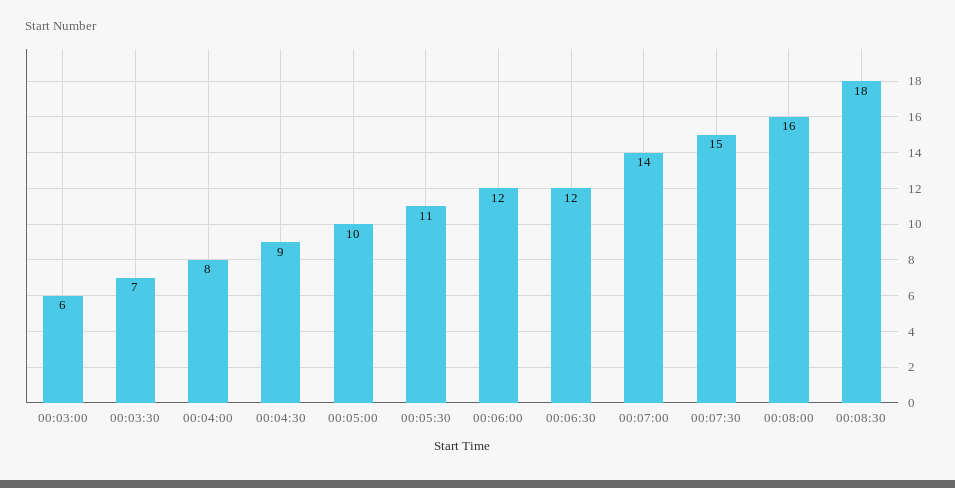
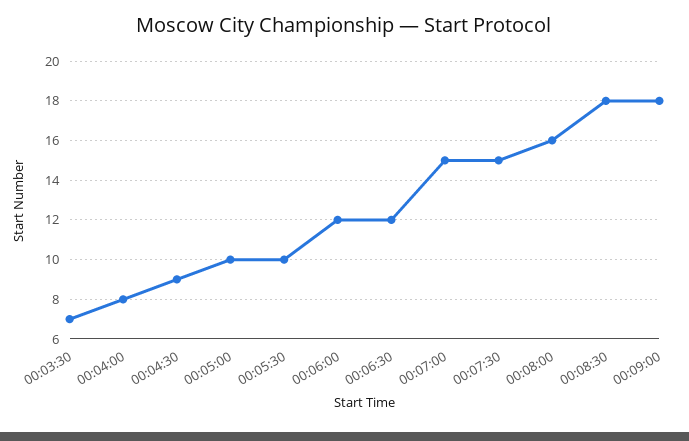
00:03:00: 6 -> none
00:05:30: 11 -> 10
00:07:00: 14 -> 15
00:09:00: none -> 18

